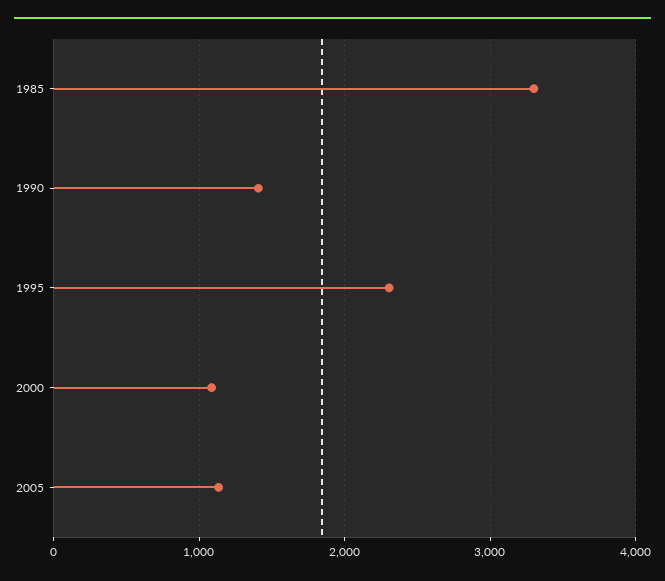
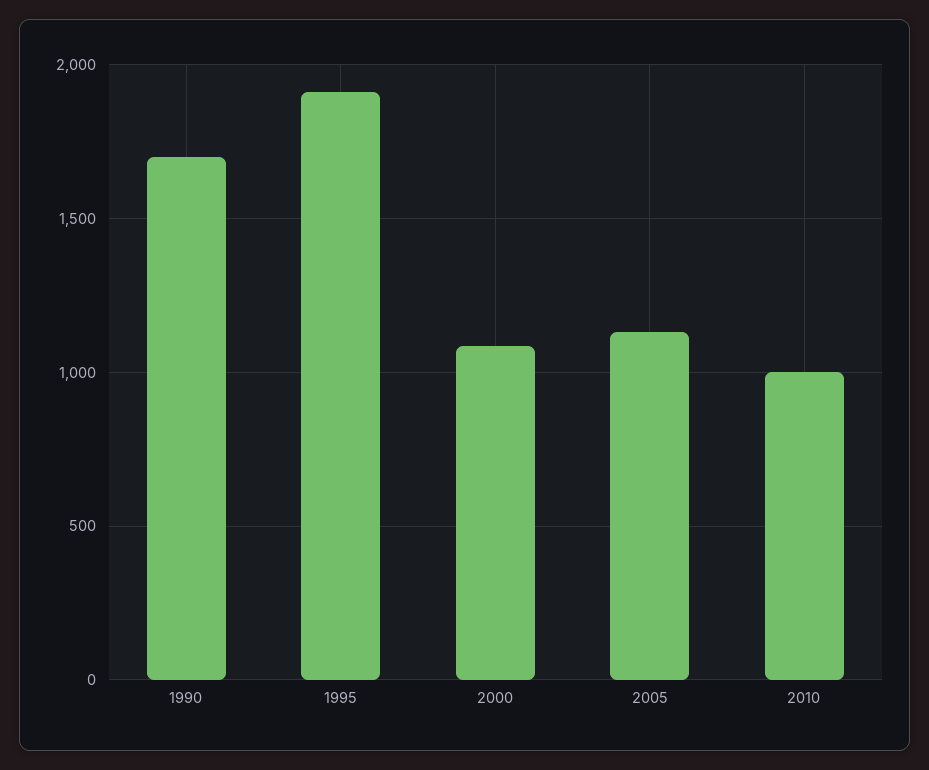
1985: 3300 -> none
1990: 1400 -> 1700
1995: 2300 -> 1900
2010: none -> 1000

